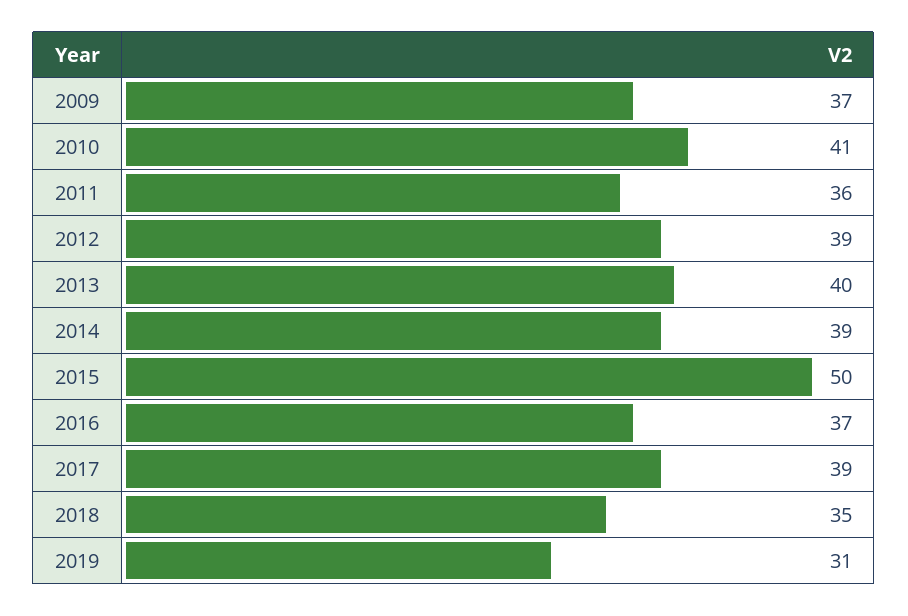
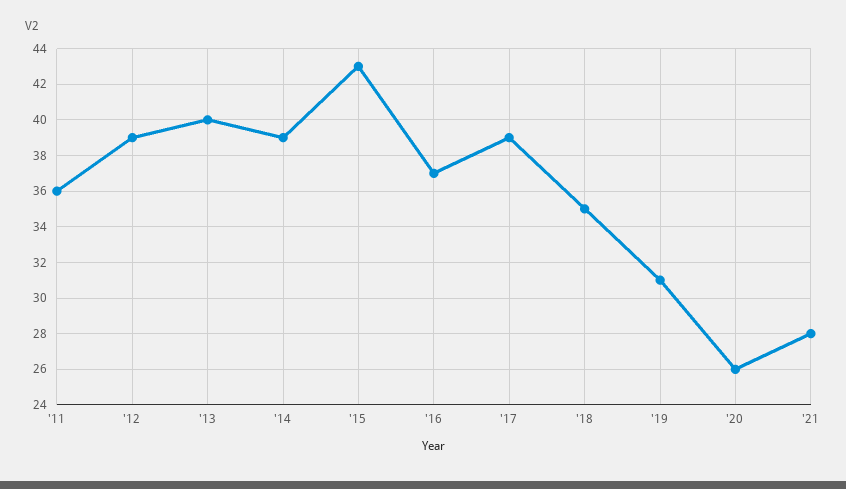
2009: 37 -> none
2010: 41 -> none
2015: 50 -> 43
'20: none -> 26
'21: none -> 28

